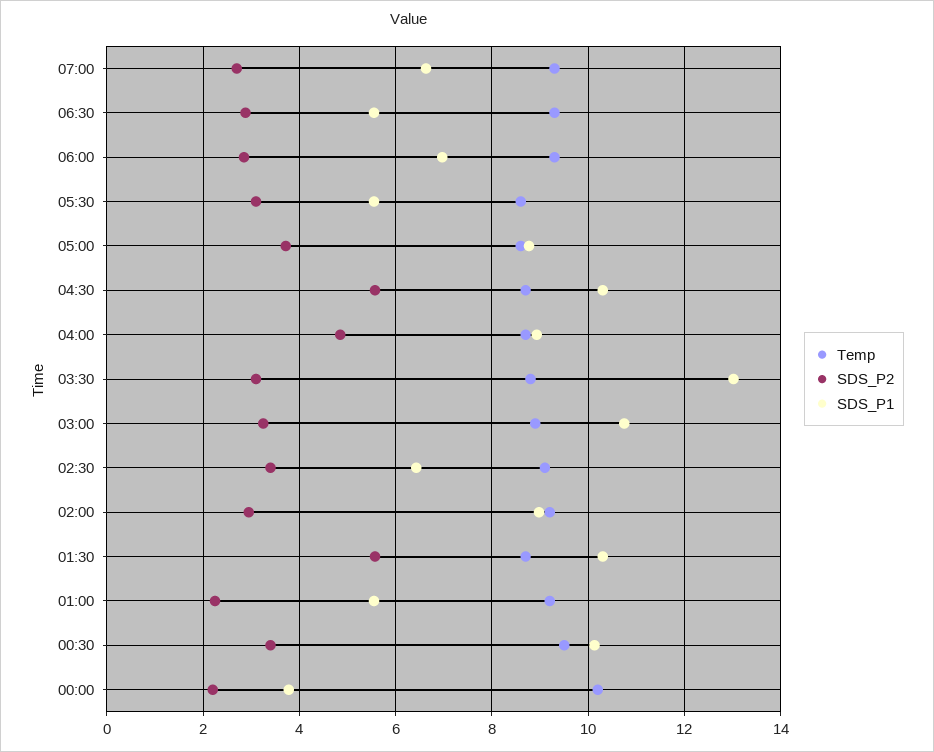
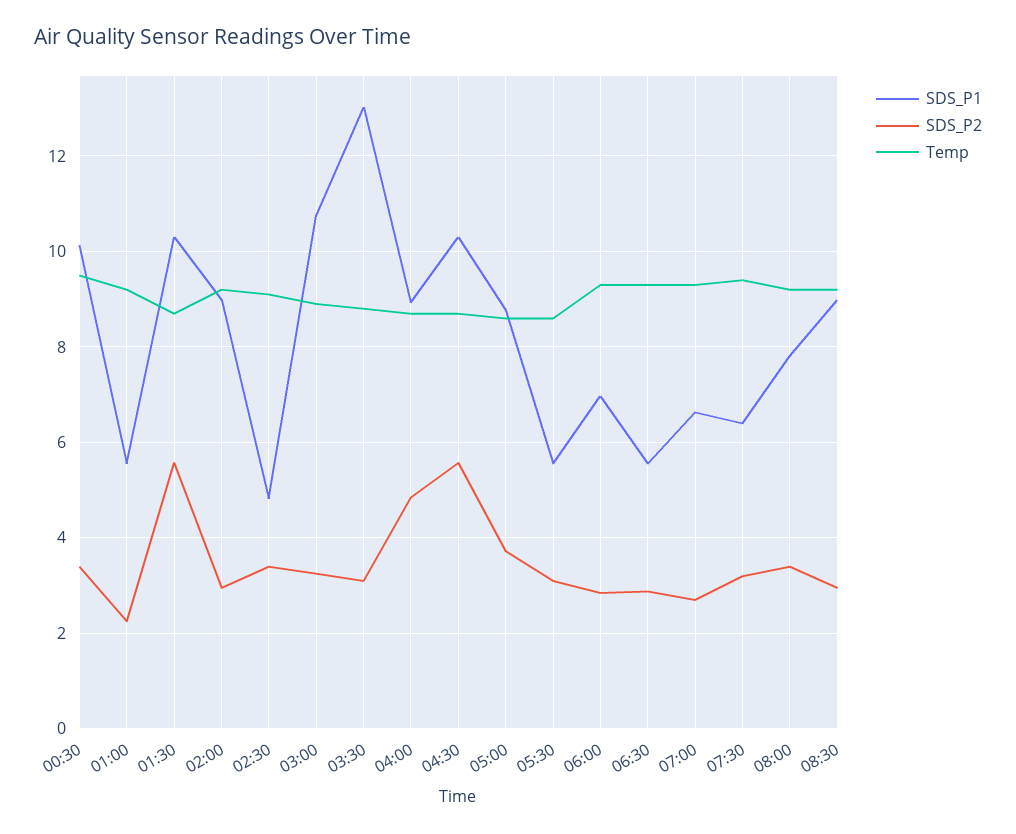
SDS_P1, 02:30: 6.4 -> 4.8
Temp, 00:00: 10.2 -> none
SDS_P2, 00:00: 2.2 -> none
SDS_P1, 00:00: 3.8 -> none
SDS_P1, 07:30: none -> 6.4
SDS_P2, 07:30: none -> 3.2
Temp, 07:30: none -> 9.4
SDS_P1, 08:00: none -> 7.8
SDS_P2, 08:00: none -> 3.4
Temp, 08:00: none -> 9.2
SDS_P1, 08:30: none -> 9
SDS_P2, 08:30: none -> 3
Temp, 08:30: none -> 9.2

